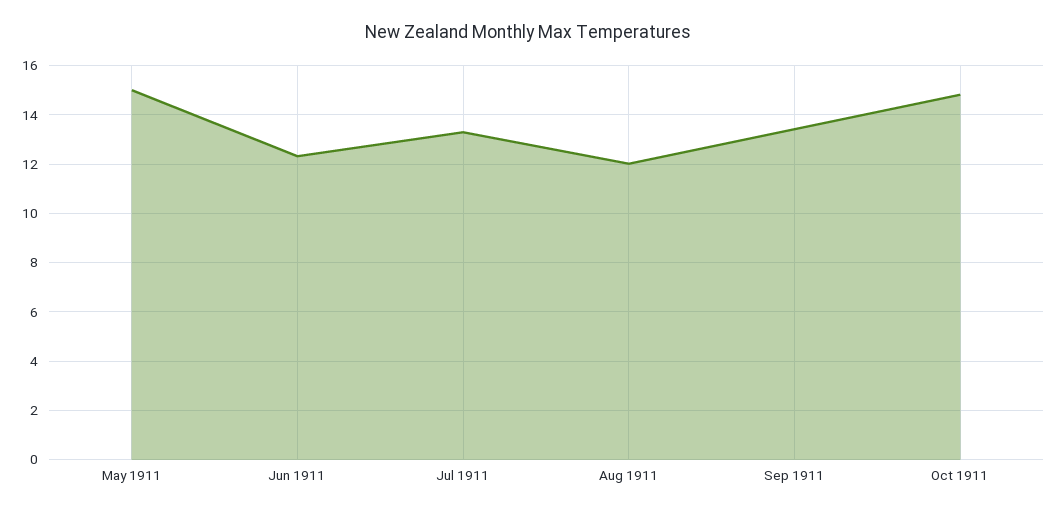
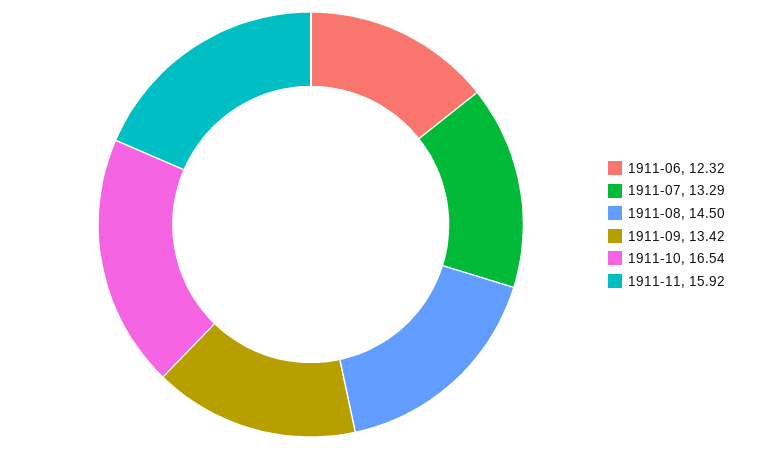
May 1911: 15 -> none
Aug 1911: 12 -> 14.5
Oct 1911: 14.75 -> 16.54
1911-11: none -> 15.92

